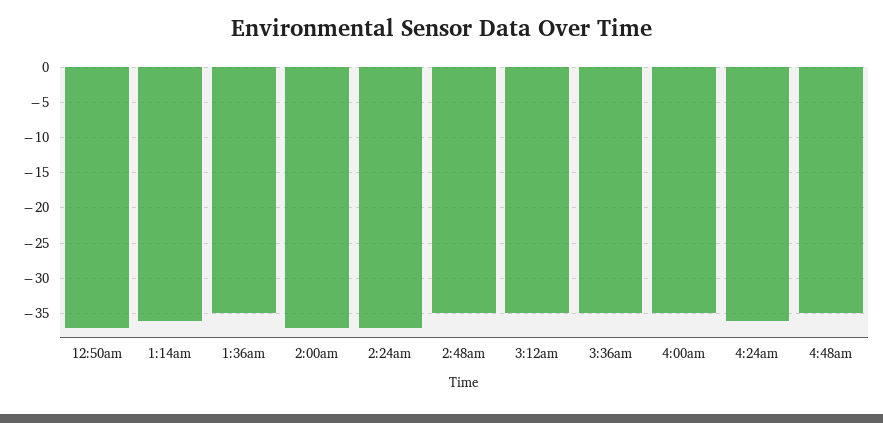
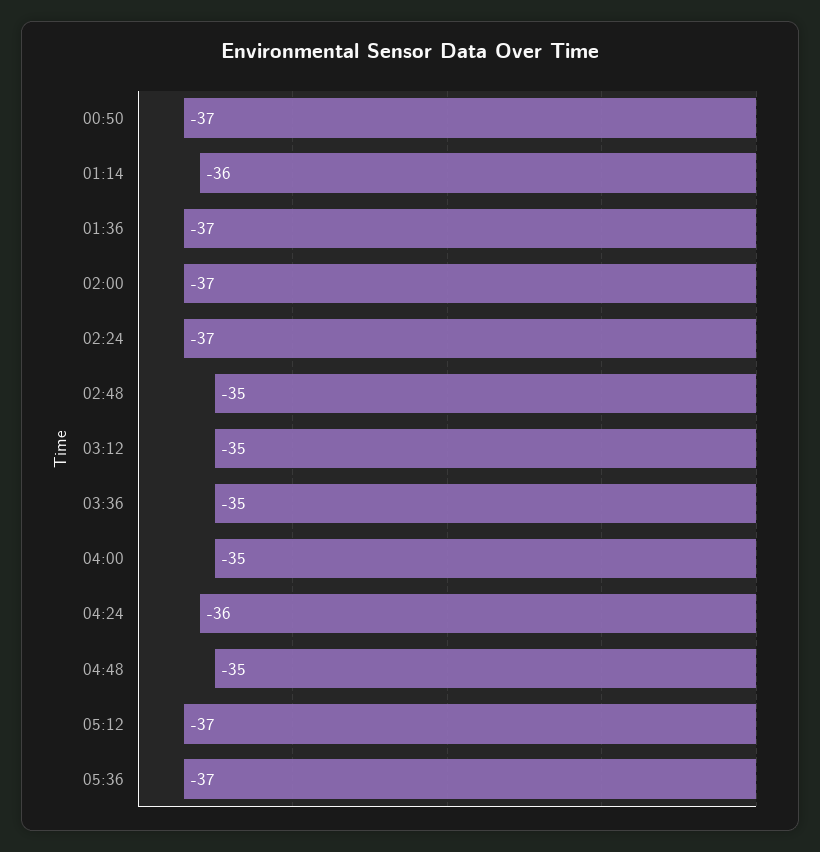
1:36am: -35 -> -37
05:12: none -> -37
05:36: none -> -37

